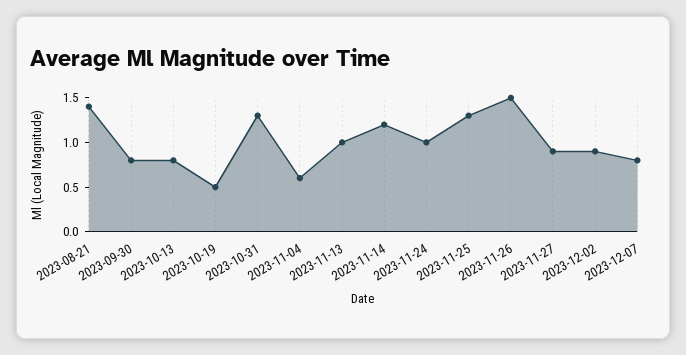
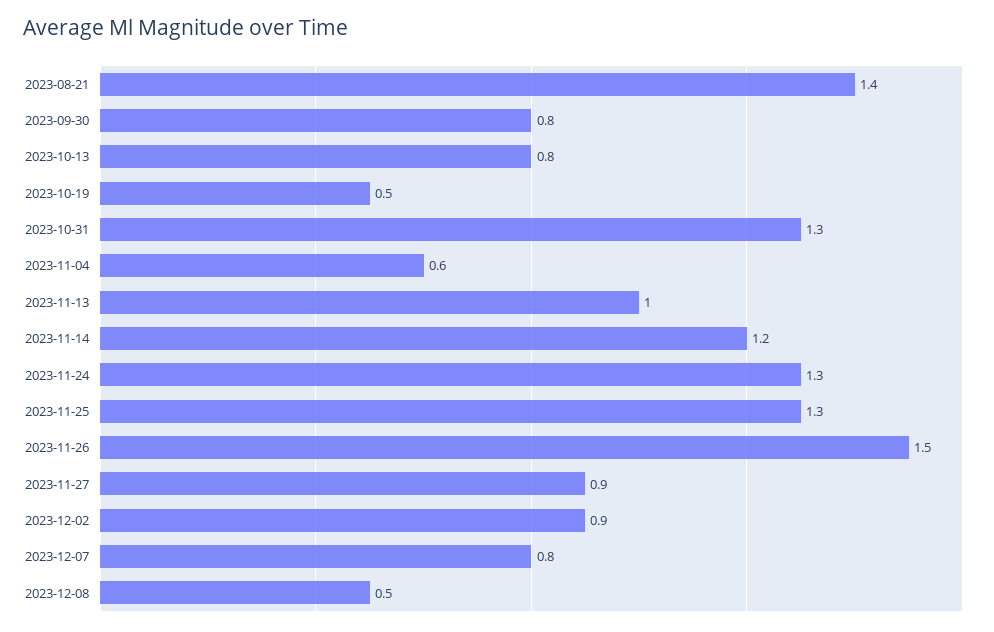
2023-11-24: 1 -> 1.3
2023-12-08: none -> 0.5

